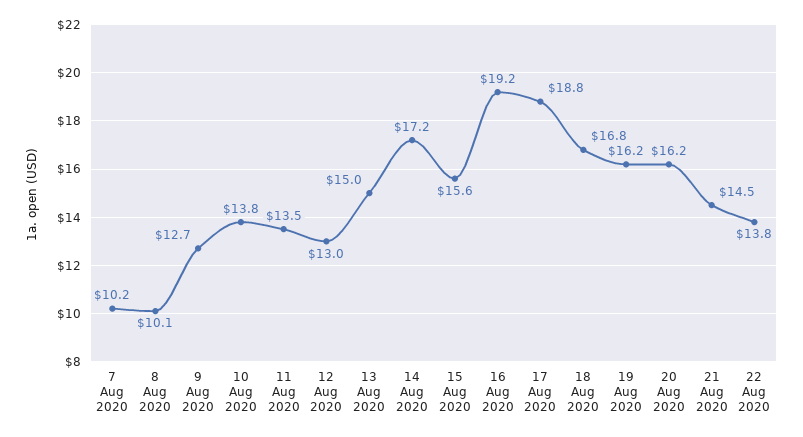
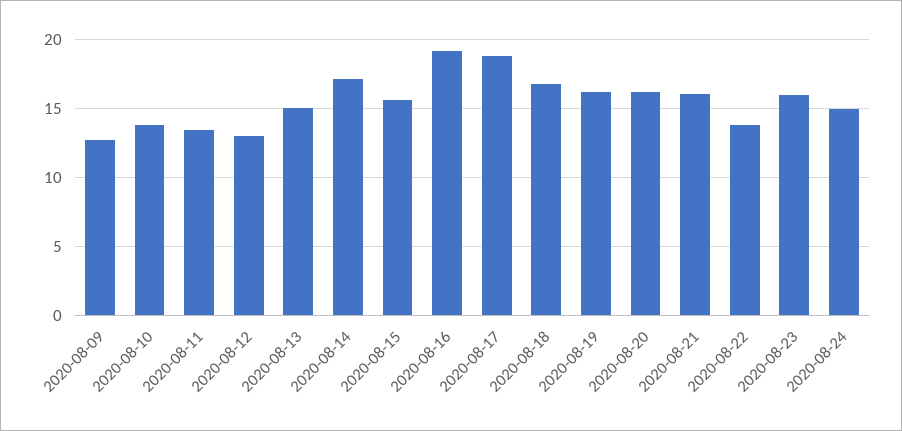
7 Aug 2020: 10.2 -> none
8 Aug 2020: 10.1 -> none
21 Aug 2020: 14.5 -> 16
2020-08-23: none -> 16
2020-08-24: none -> 15

